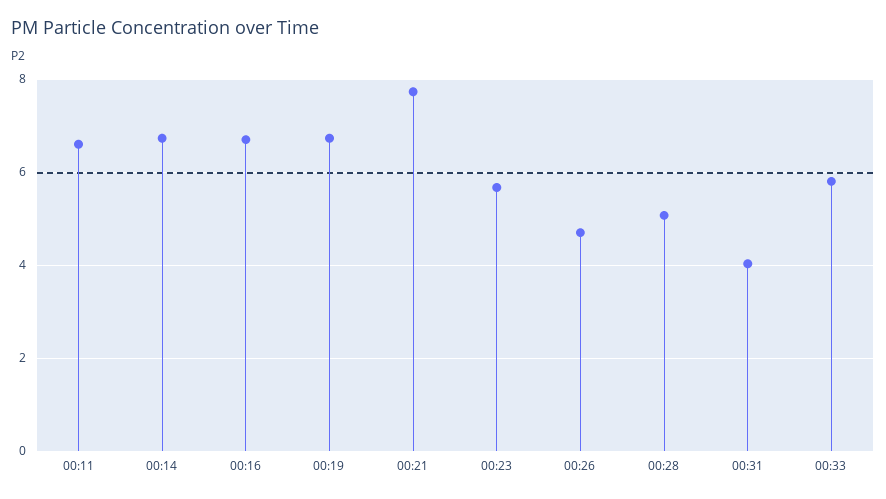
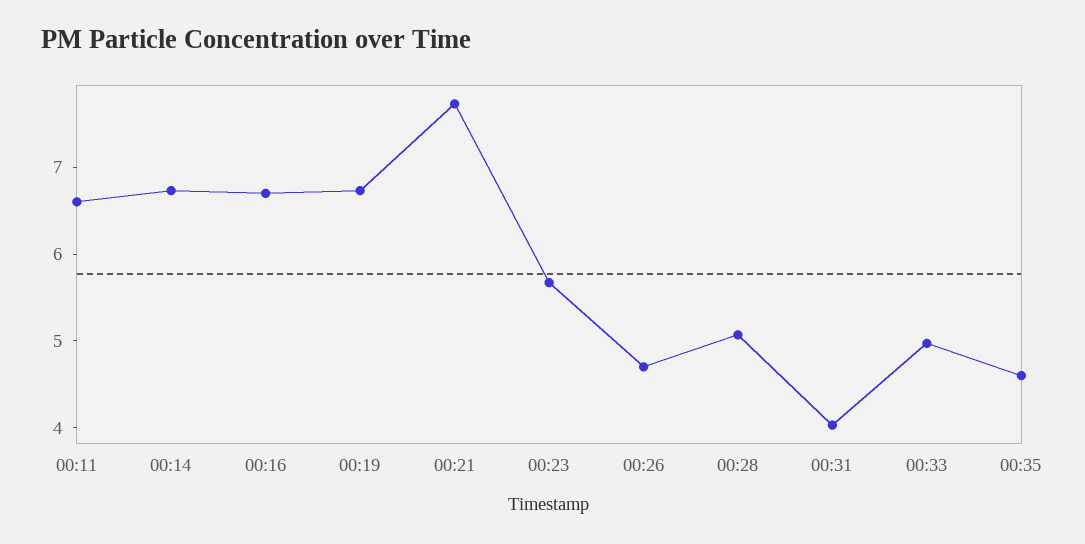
00:33: 5.8 -> 5
00:35: none -> 4.6

